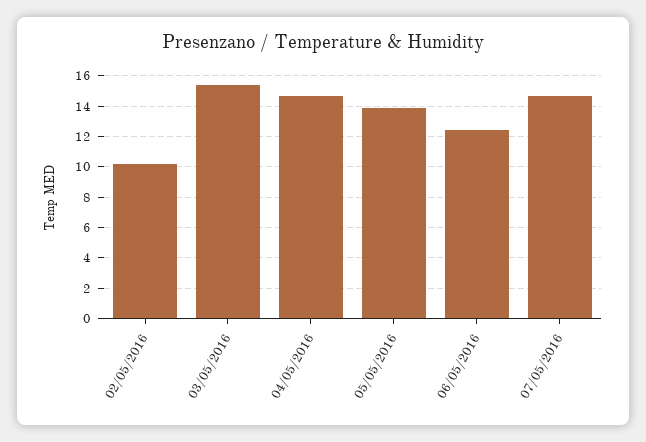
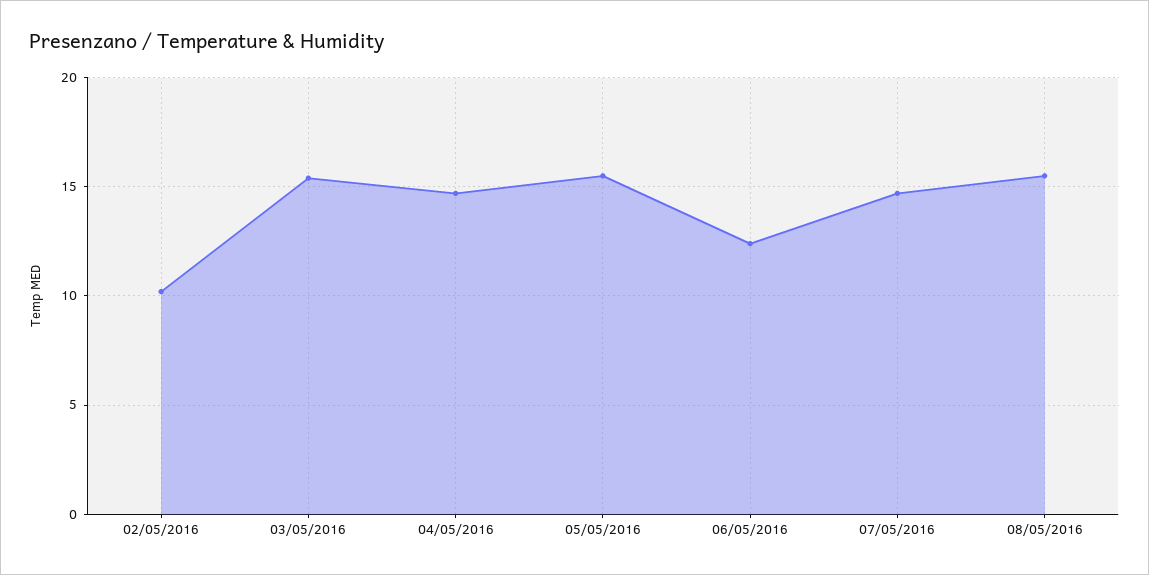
05/05/2016: 14 -> 15.5
08/05/2016: none -> 15.5

